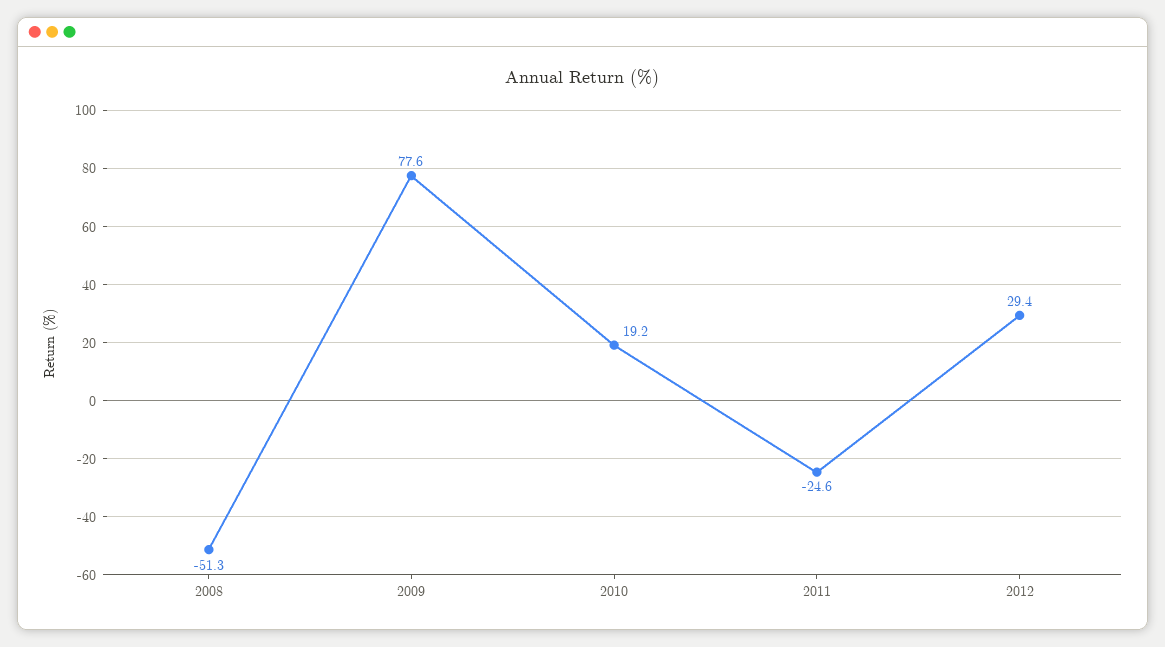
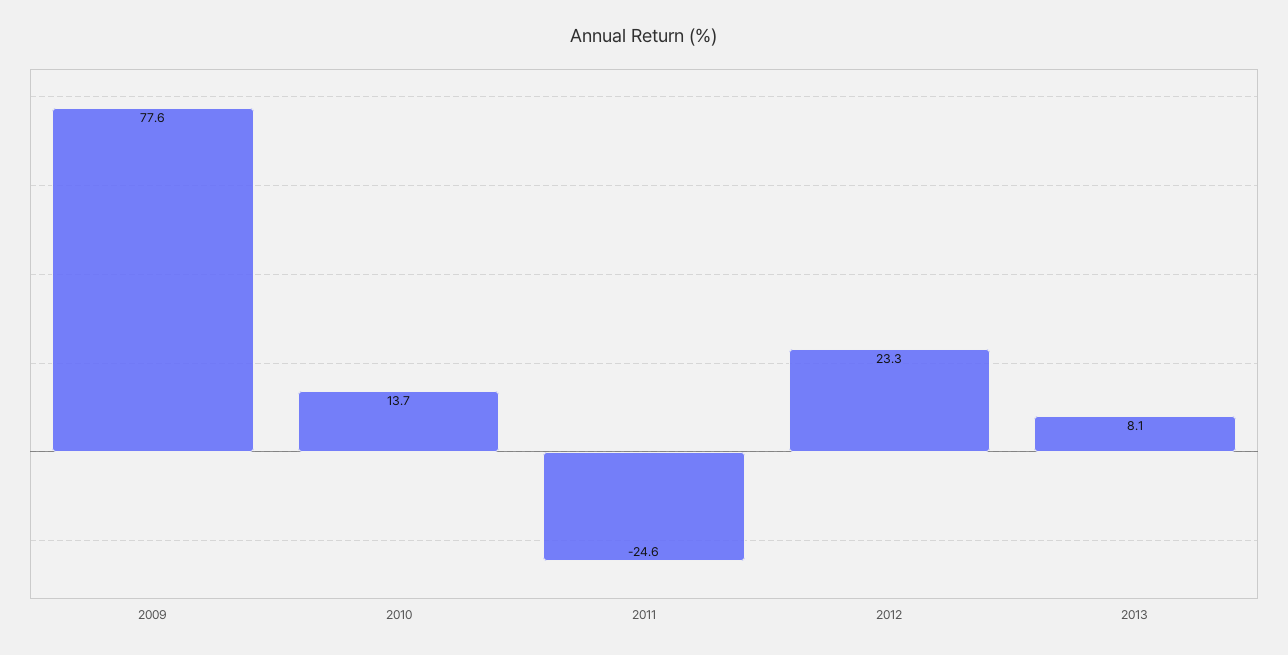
2008: -51.3 -> none
2010: 19.2 -> 13.7
2012: 29.4 -> 23.3
2013: none -> 8.1

